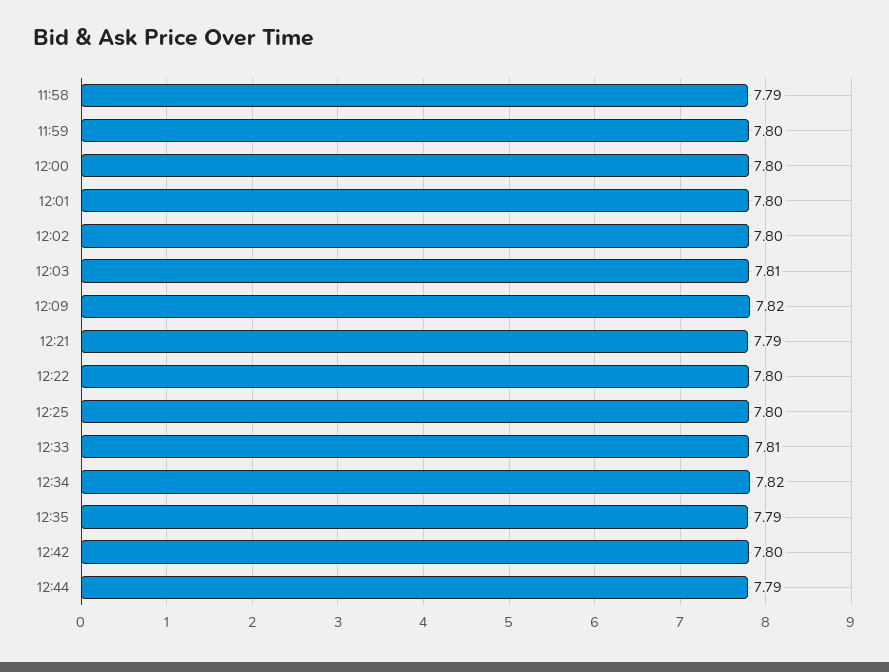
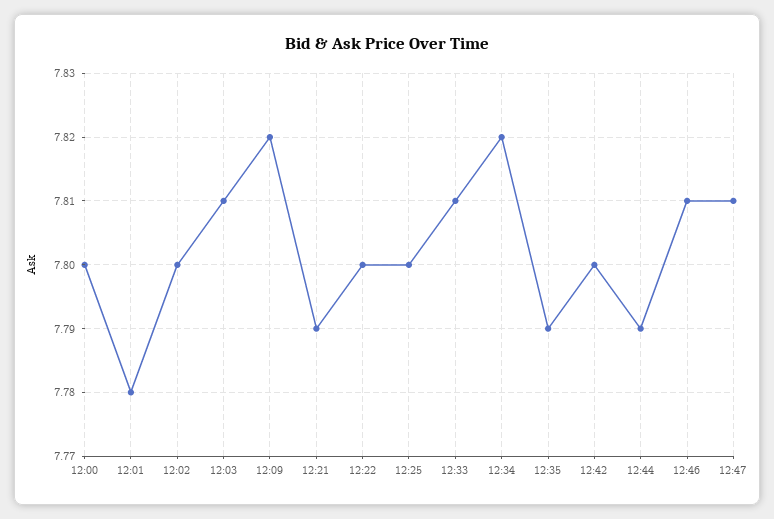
11:58: 7.79 -> none
11:59: 7.8 -> none
12:01: 7.8 -> 7.78
12:46: none -> 7.81
12:47: none -> 7.81

